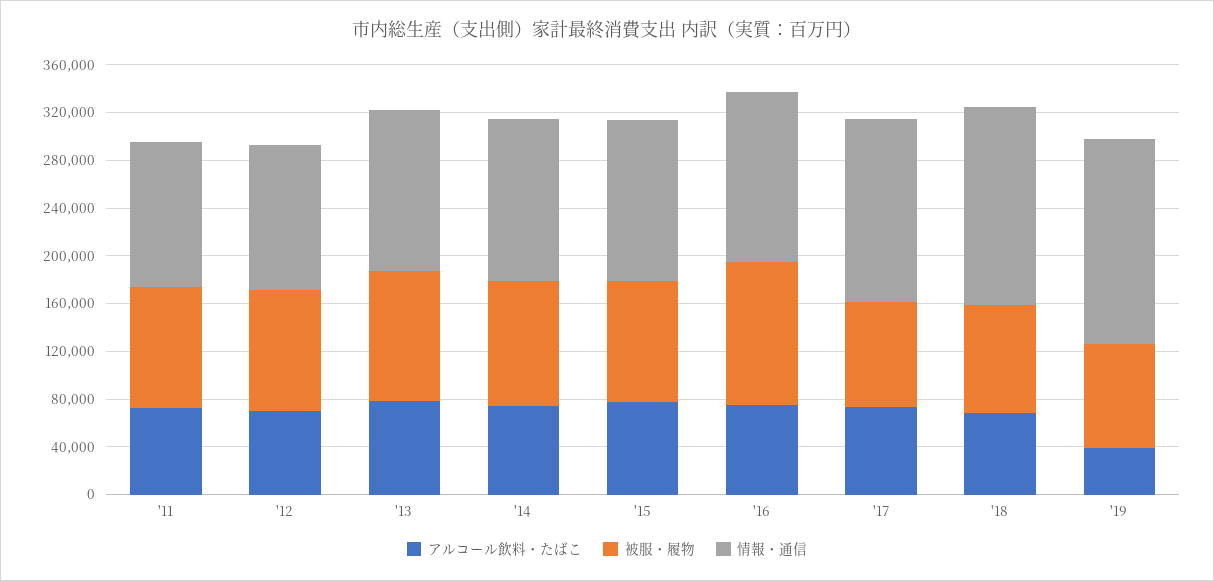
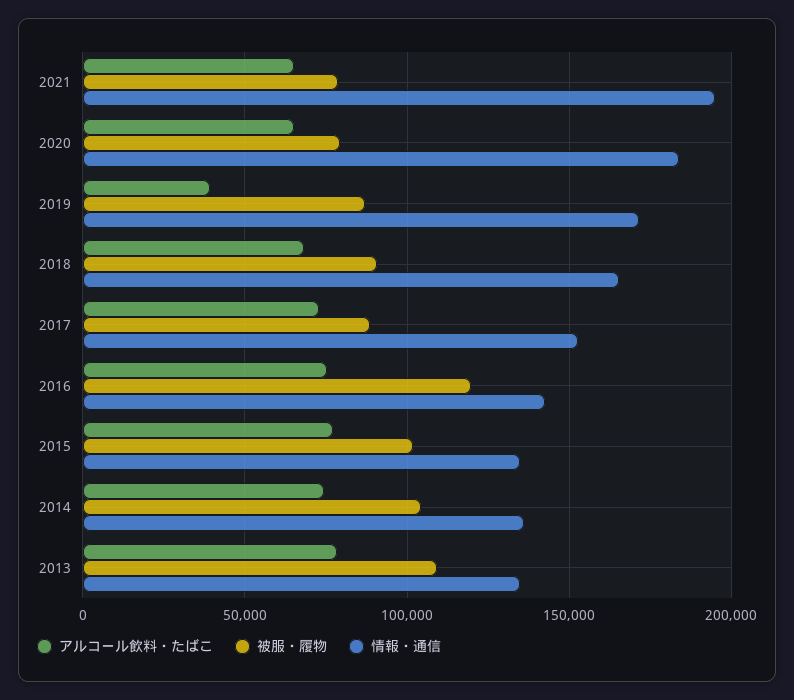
アルコール飲料・たばこ, '11: 70000 -> none
被服・履物, '11: 100000 -> none
情報・通信, '11: 120000 -> none
アルコール飲料・たばこ, '12: 70000 -> none
被服・履物, '12: 100000 -> none
情報・通信, '12: 120000 -> none
アルコール飲料・たばこ, 2021: none -> 65000
被服・履物, 2021: none -> 80000
情報・通信, 2021: none -> 195000
アルコール飲料・たばこ, 2020: none -> 65000
被服・履物, 2020: none -> 80000
情報・通信, 2020: none -> 185000

